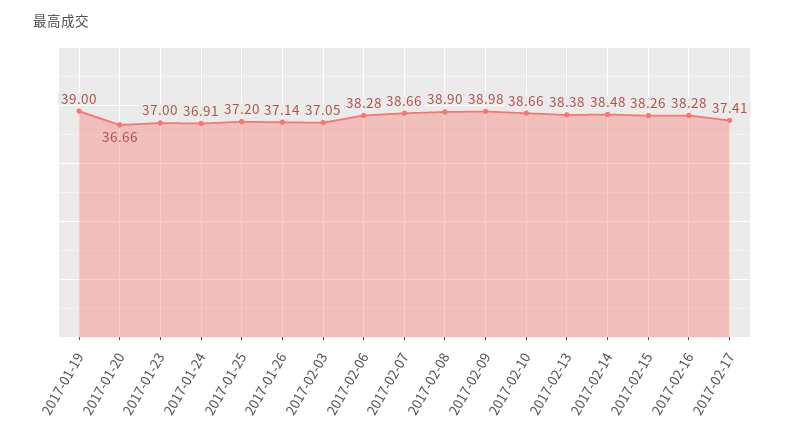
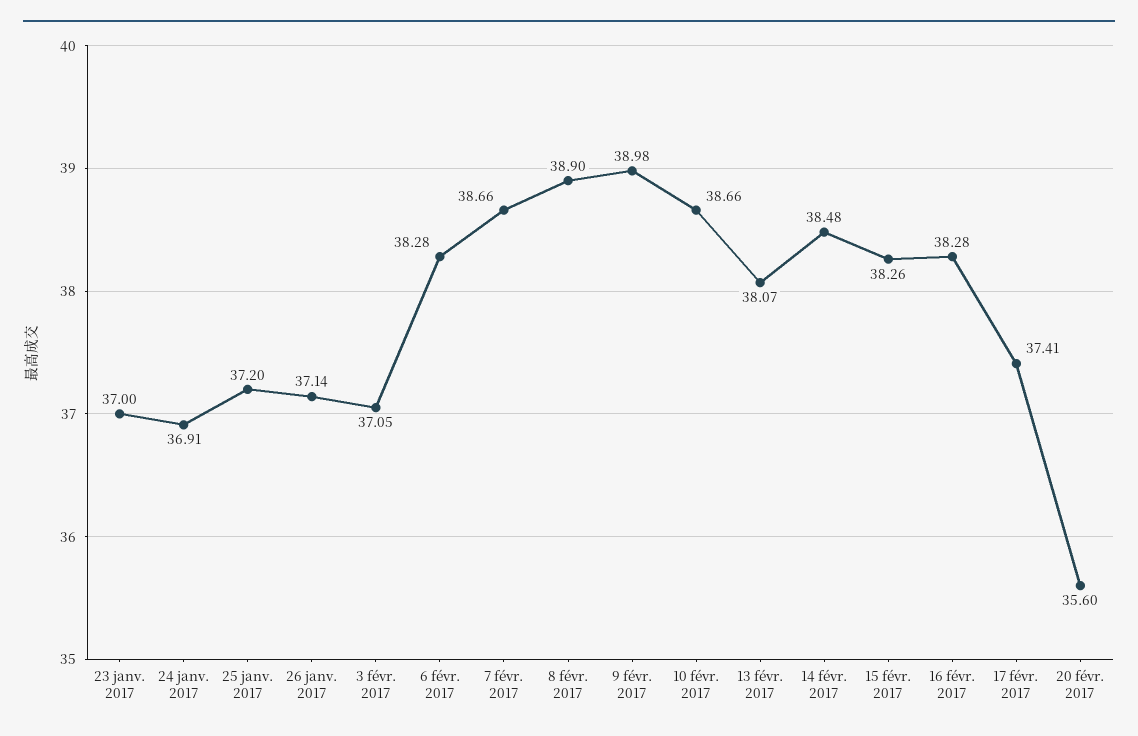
2017-01-19: 39 -> none
2017-01-20: 36.66 -> none
2017-02-13: 38.38 -> 38.07
20 févr. 2017: none -> 35.6

